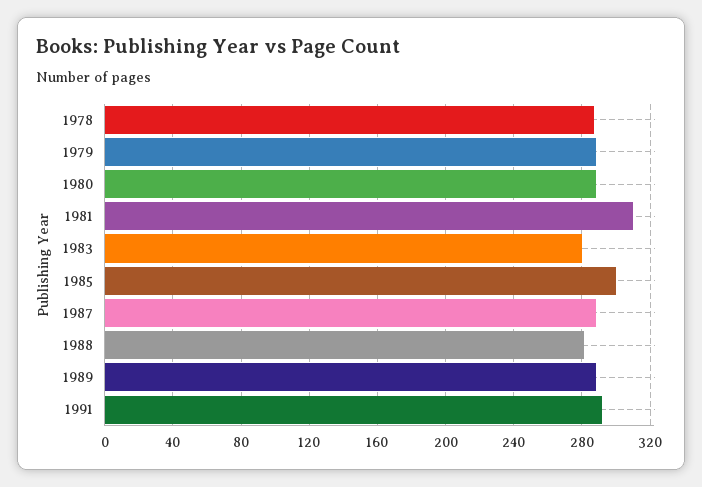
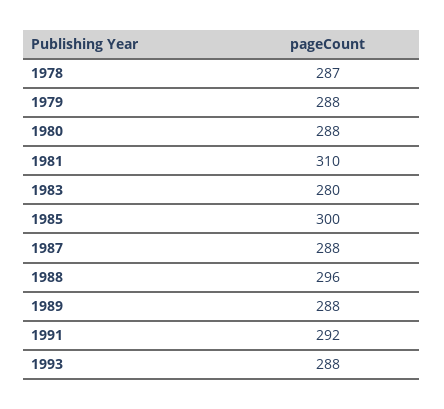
1988: 280 -> 296
1993: none -> 288

